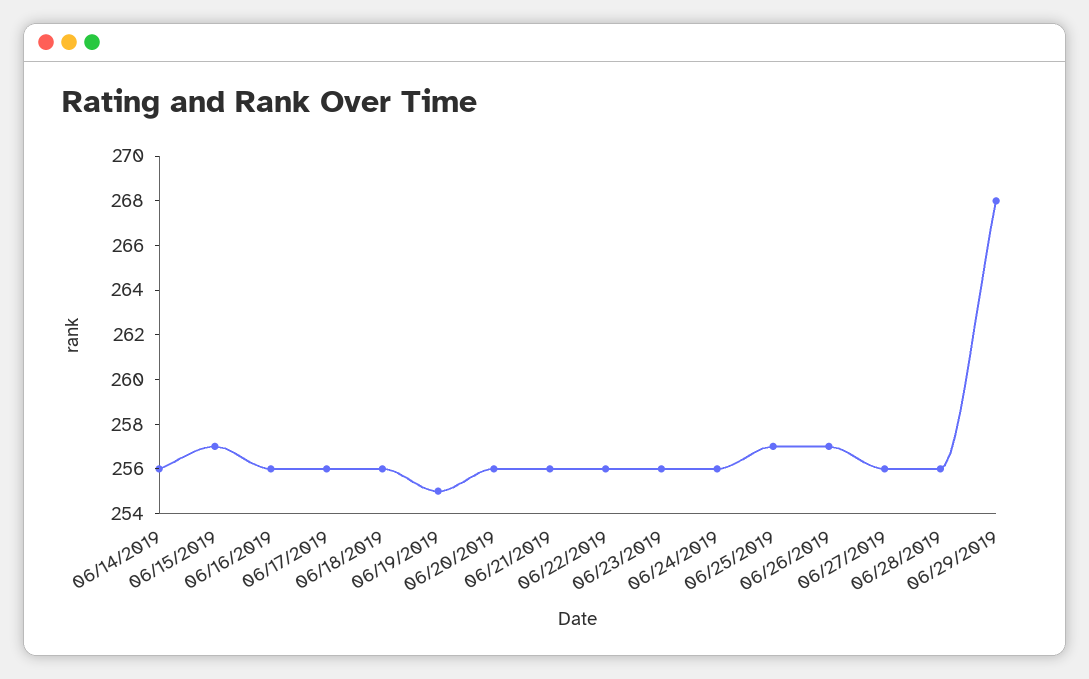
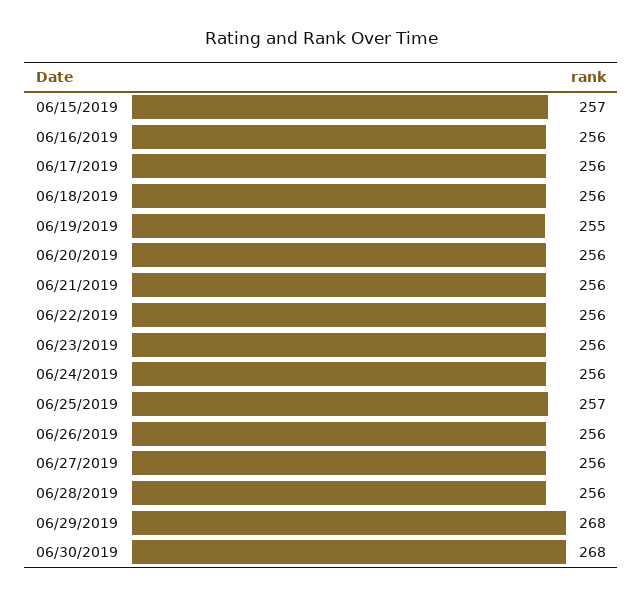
06/14/2019: 256 -> none
06/26/2019: 257 -> 256
06/30/2019: none -> 268

